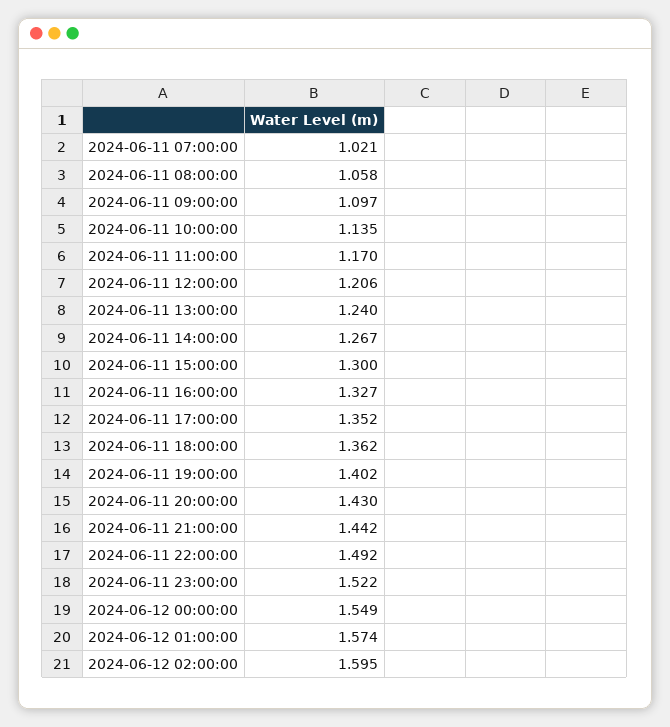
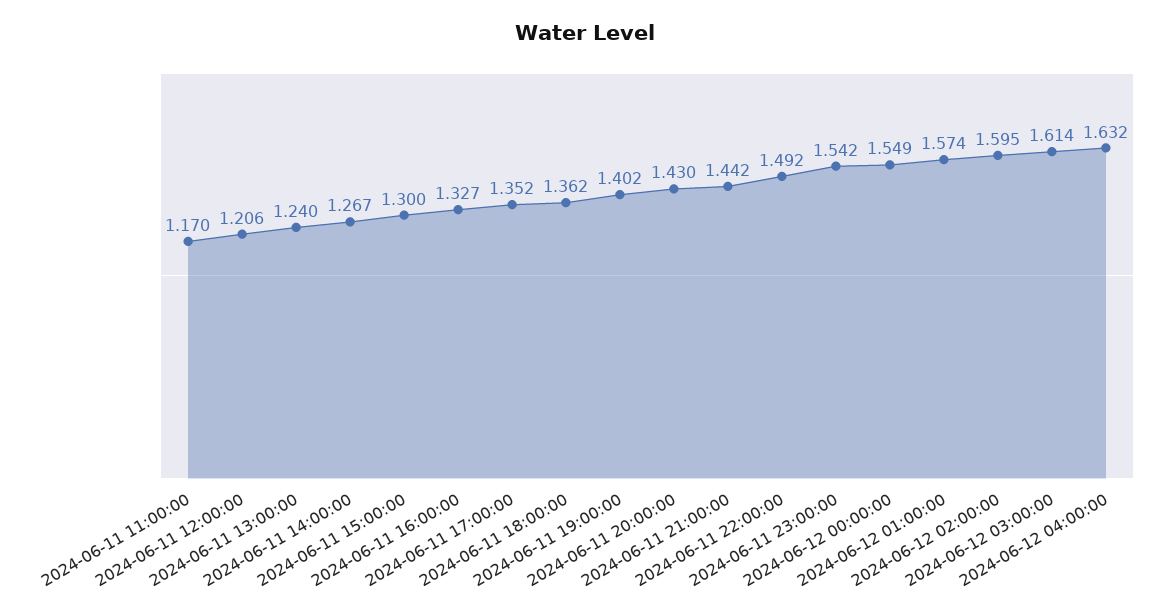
2024-06-11 07:00:00: 1.021 -> none
2024-06-11 08:00:00: 1.058 -> none
2024-06-11 09:00:00: 1.097 -> none
2024-06-11 10:00:00: 1.135 -> none
2024-06-11 23:00:00: 1.522 -> 1.542
2024-06-12 03:00:00: none -> 1.614
2024-06-12 04:00:00: none -> 1.632

